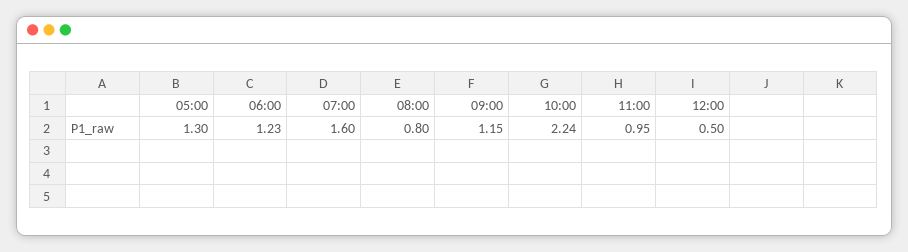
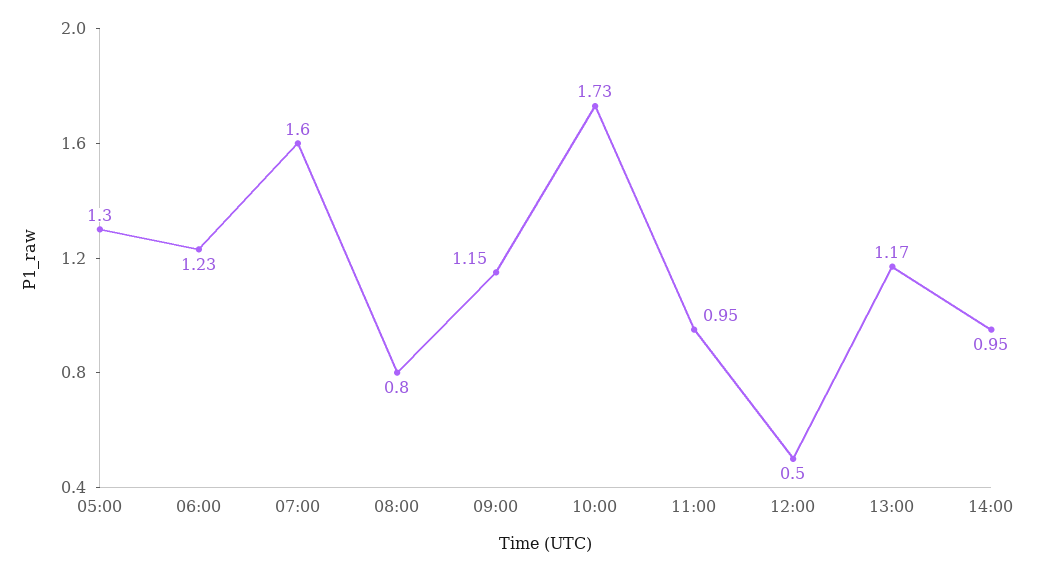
10:00: 2.24 -> 1.73
13:00: none -> 1.17
14:00: none -> 0.95

